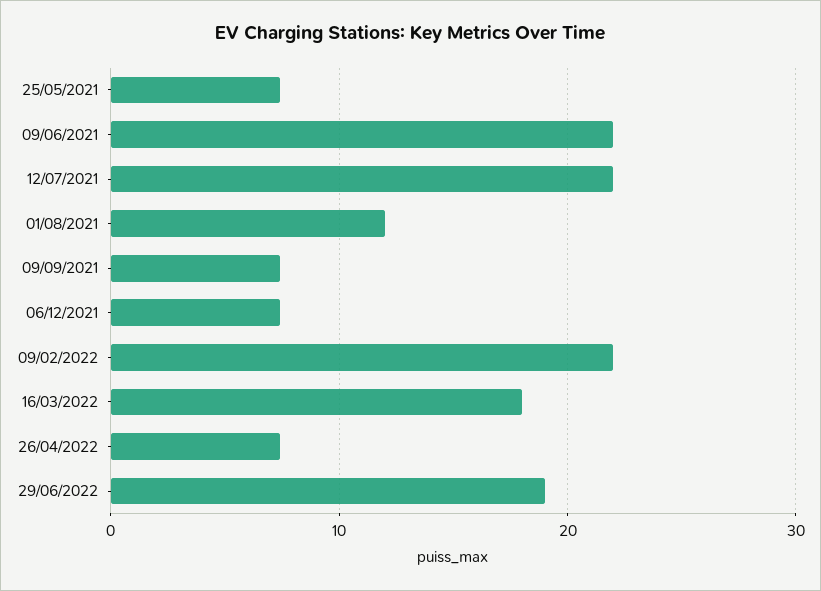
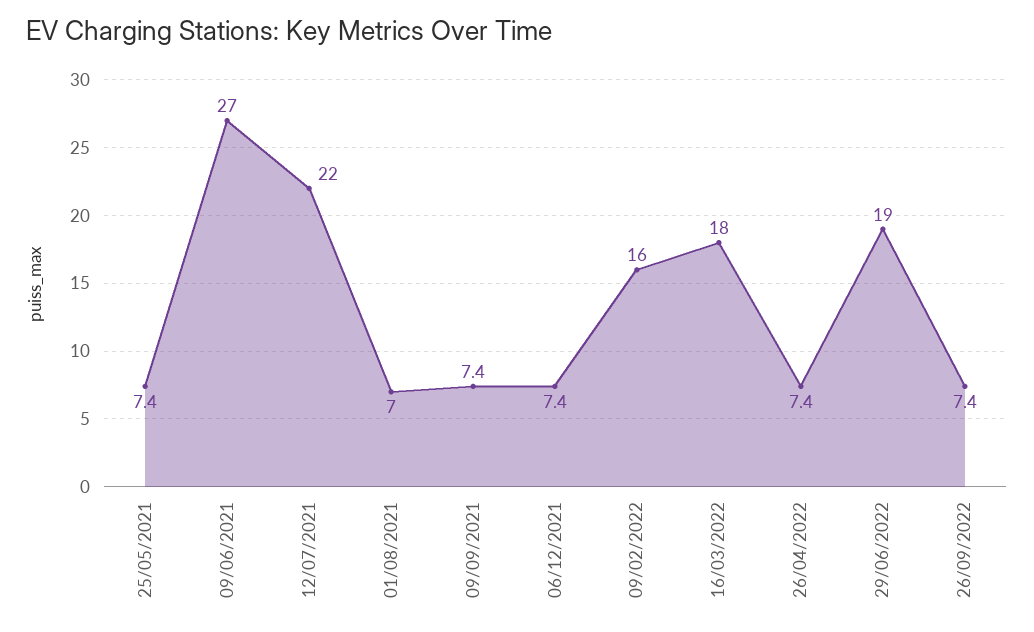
09/06/2021: 22 -> 27
01/08/2021: 12 -> 7
09/02/2022: 22 -> 16
26/09/2022: none -> 7.4

